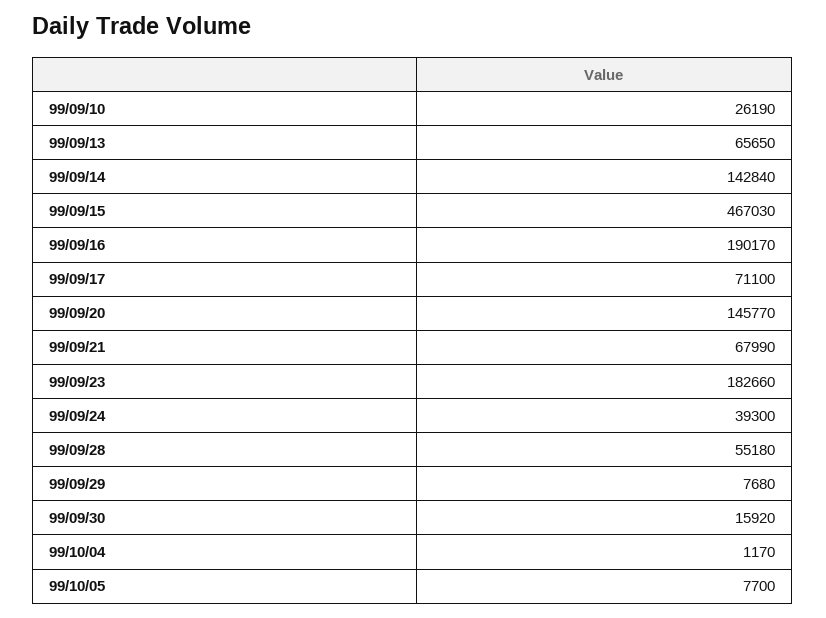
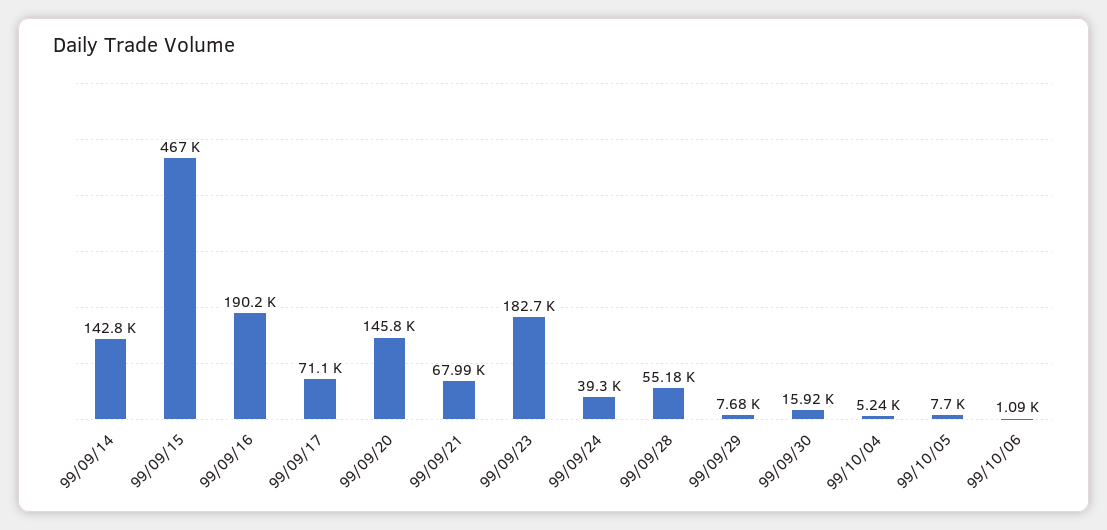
99/09/10: 26190 -> none
99/09/13: 65650 -> none
99/10/04: 1170 -> 5240
99/10/06: none -> 1090

